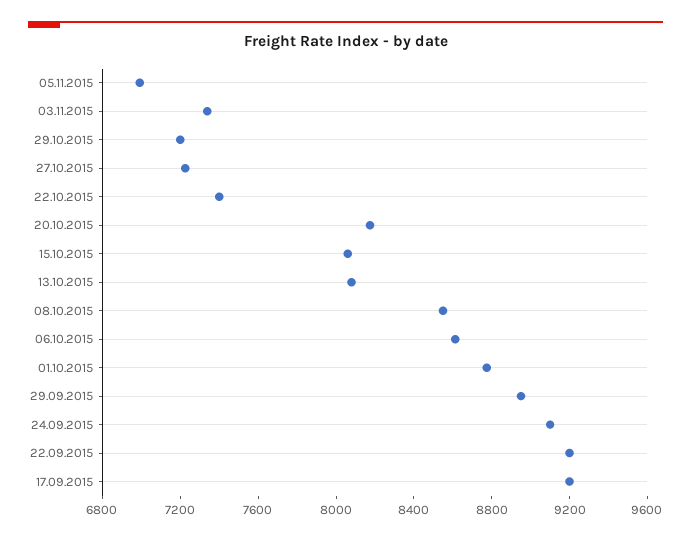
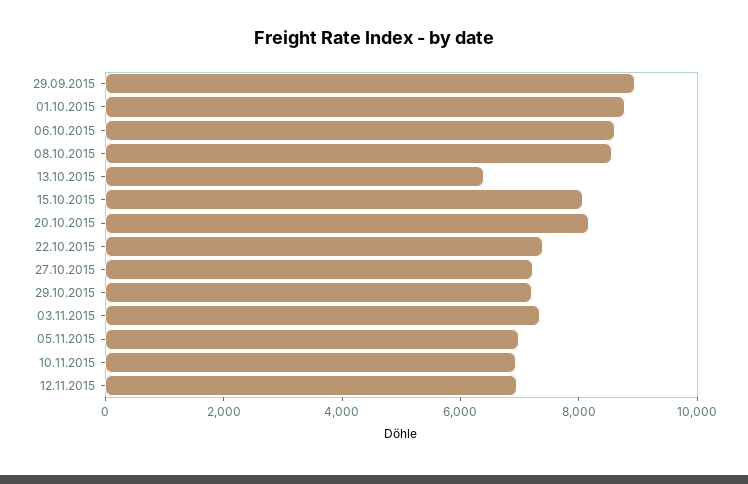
13.10.2015: 8100 -> 6500
24.09.2015: 9100 -> none
22.09.2015: 9200 -> none
17.09.2015: 9200 -> none
10.11.2015: none -> 7000
12.11.2015: none -> 7000

